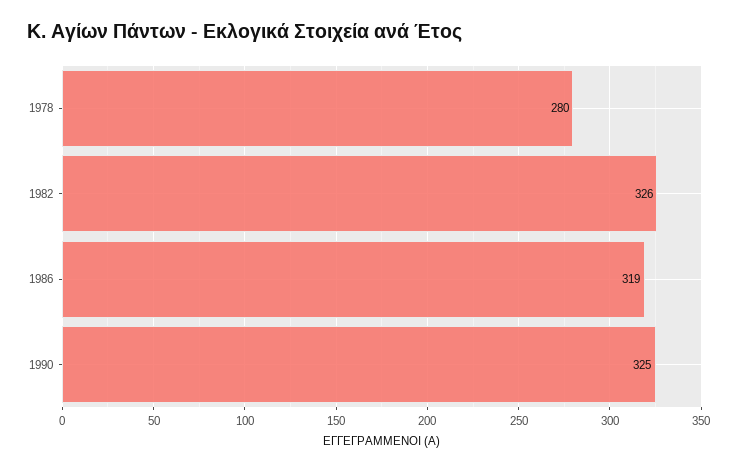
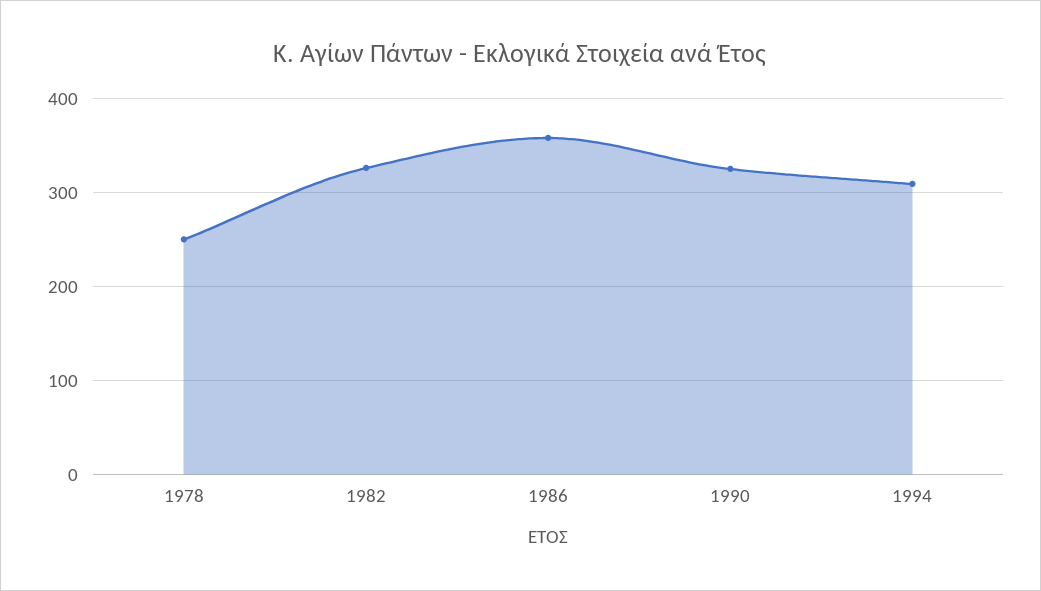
1978: 280 -> 250
1986: 319 -> 360
1994: none -> 310

